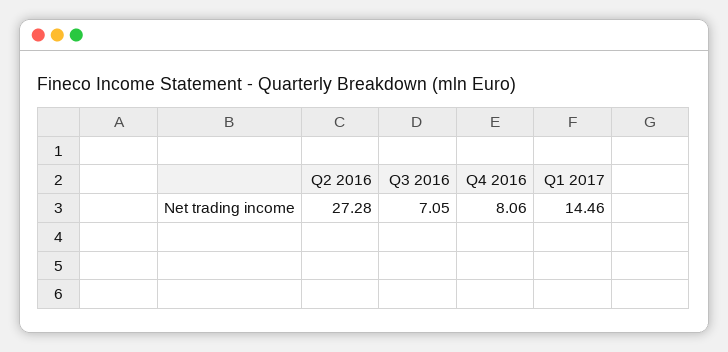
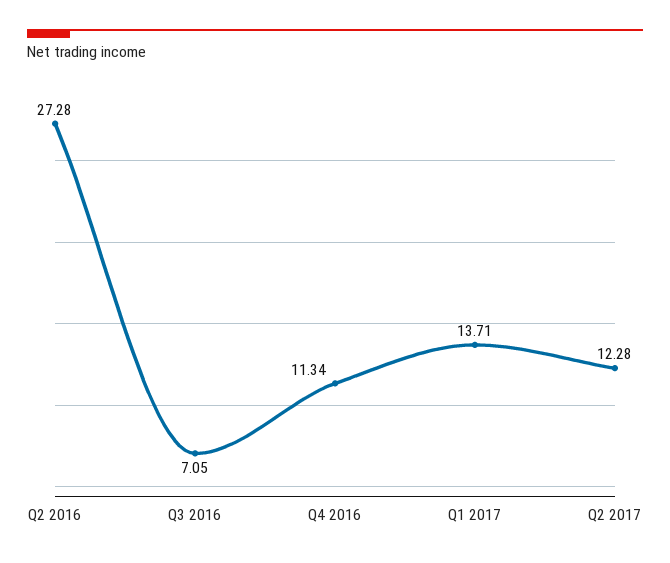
Q4 2016: 8.06 -> 11.34
Q1 2017: 14.46 -> 13.71
Q2 2017: none -> 12.28

